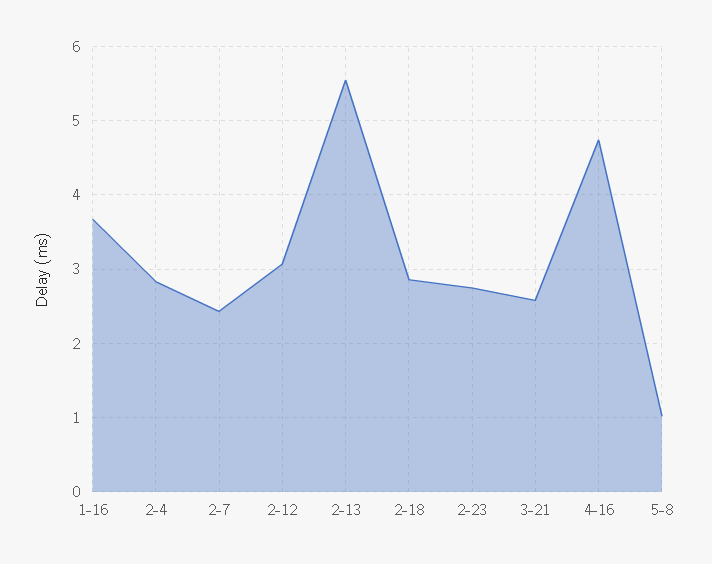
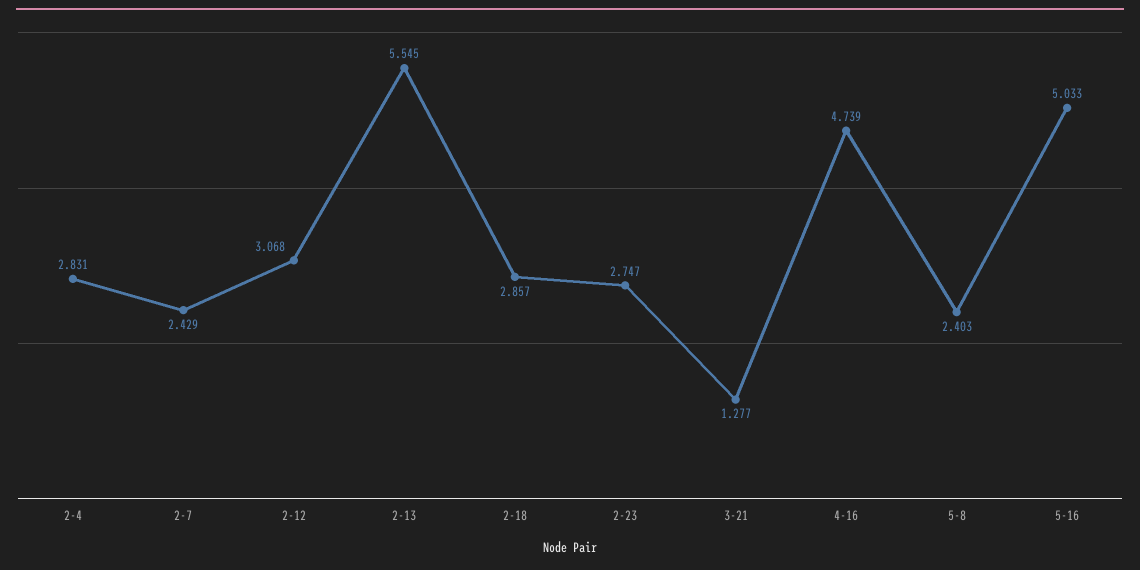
1-16: 3.7 -> none
3-21: 2.6 -> 1.277
5-8: 1 -> 2.403
5-16: none -> 5.033

